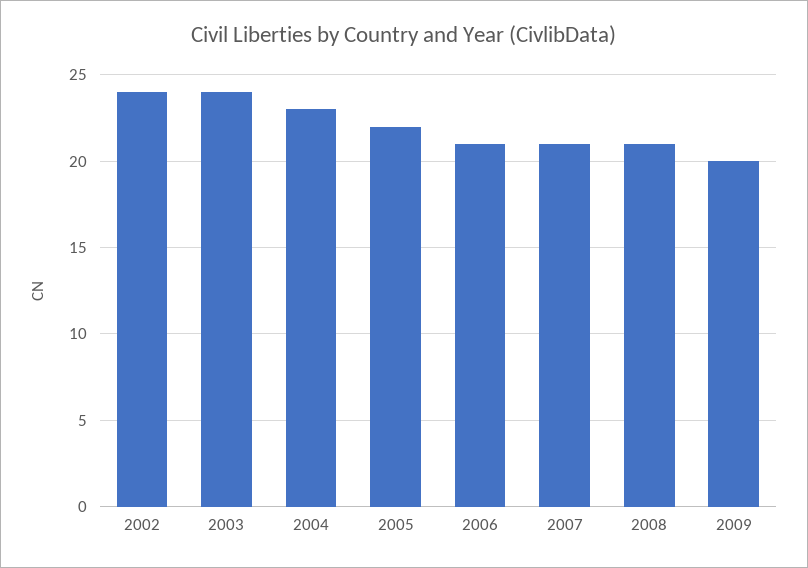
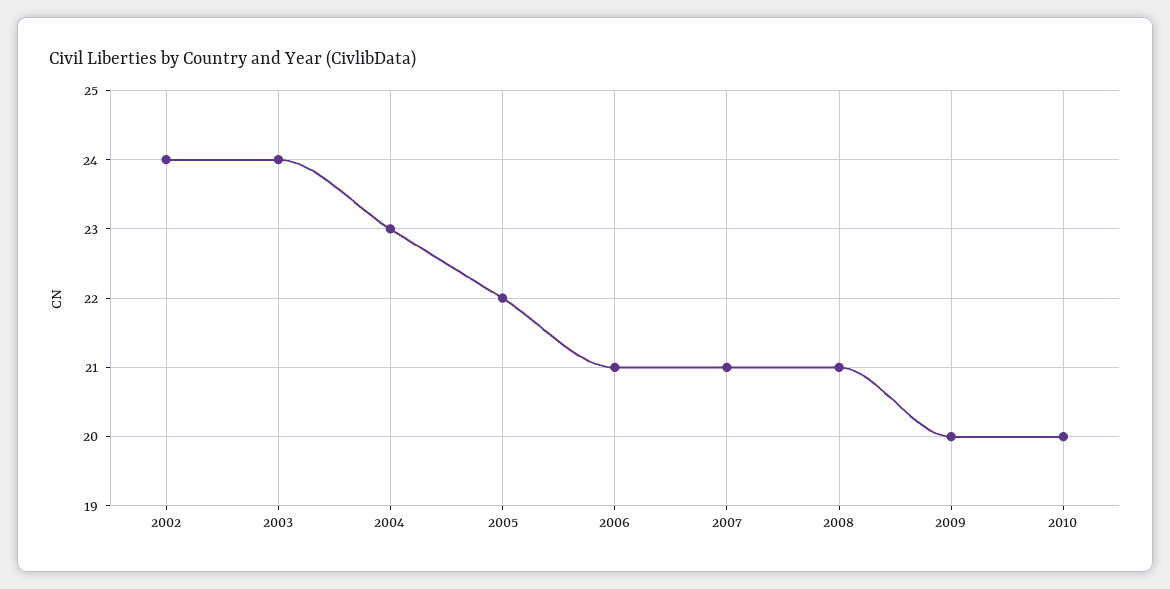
2010: none -> 20

